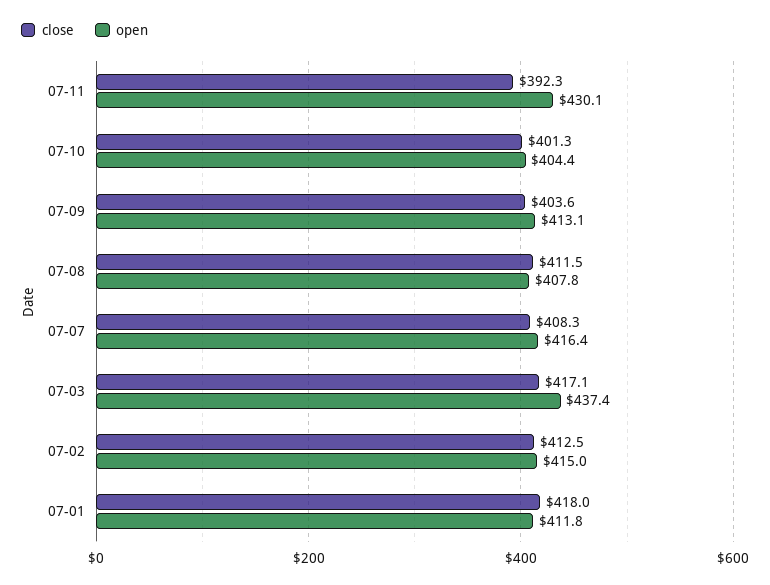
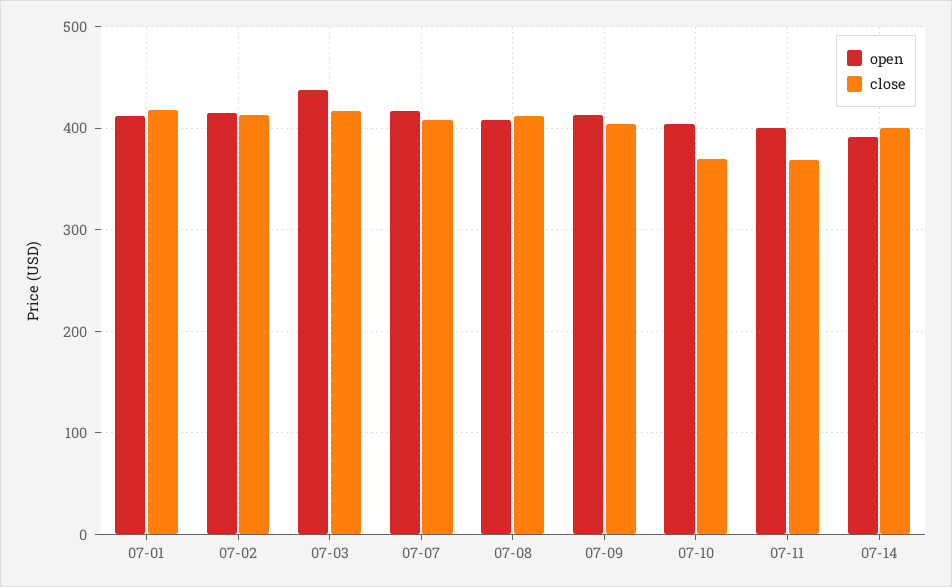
close, 07-11: 392.3 -> 370
open, 07-11: 430.1 -> 400
close, 07-10: 401.3 -> 370
open, 07-14: none -> 390
close, 07-14: none -> 400

